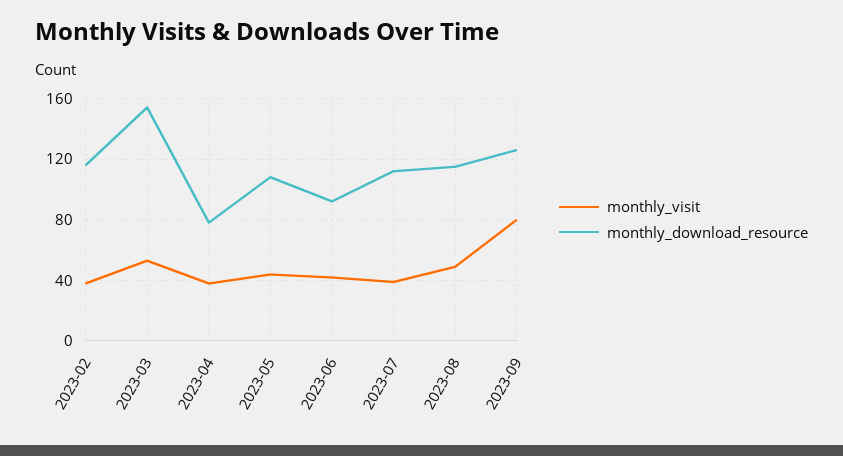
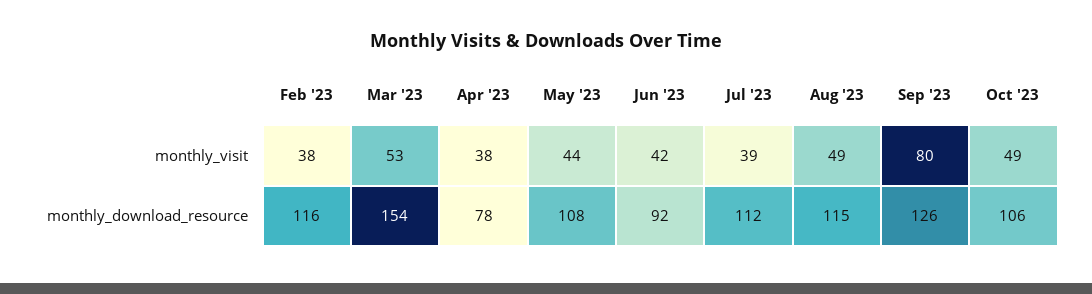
monthly_visit, Oct '23: none -> 49
monthly_download_resource, Oct '23: none -> 106

